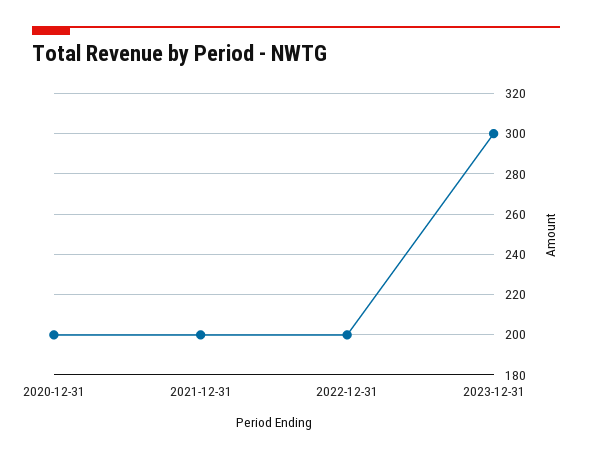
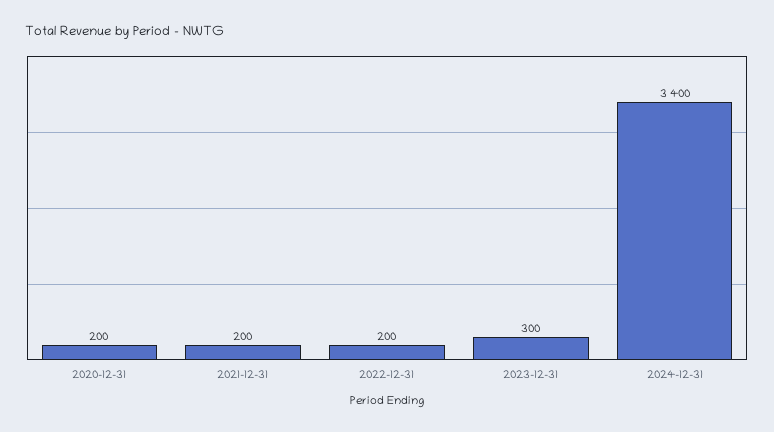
2024-12-31: none -> 3400

